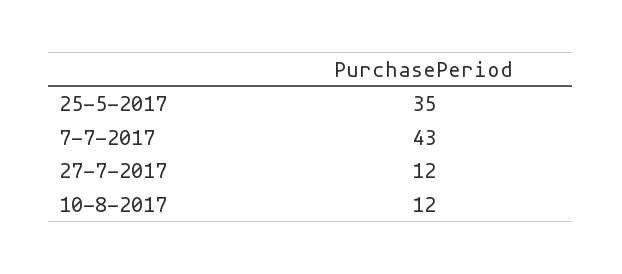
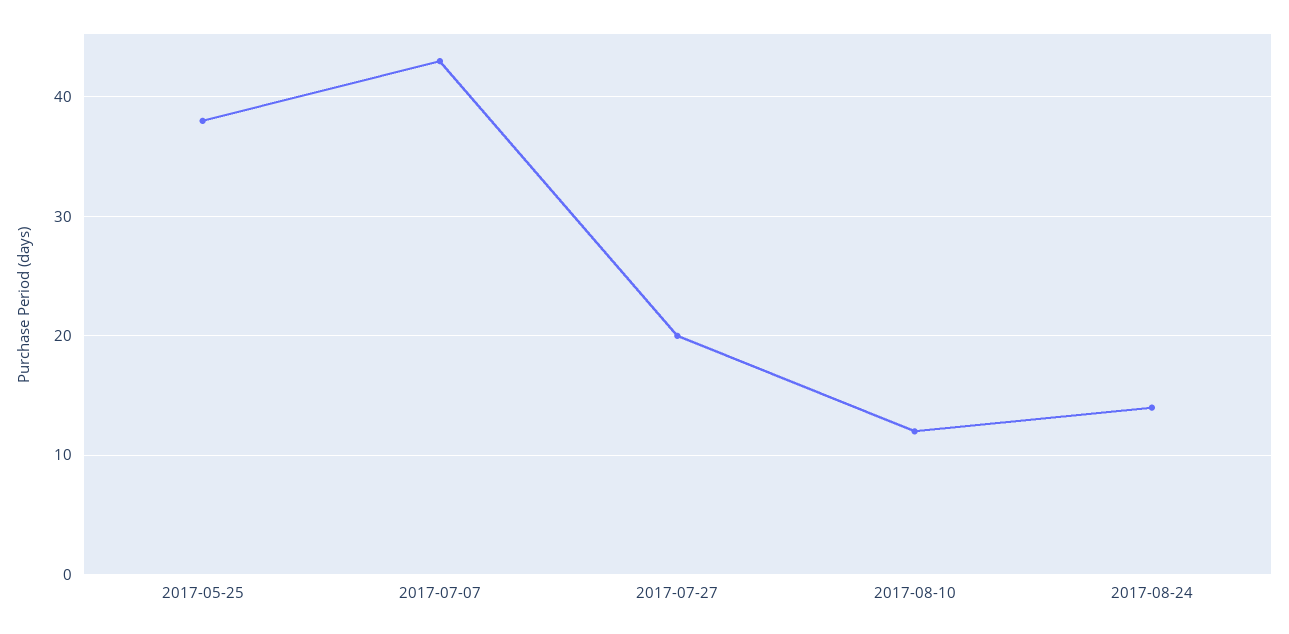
25-5-2017: 35 -> 38
27-7-2017: 12 -> 20
2017-08-24: none -> 14

